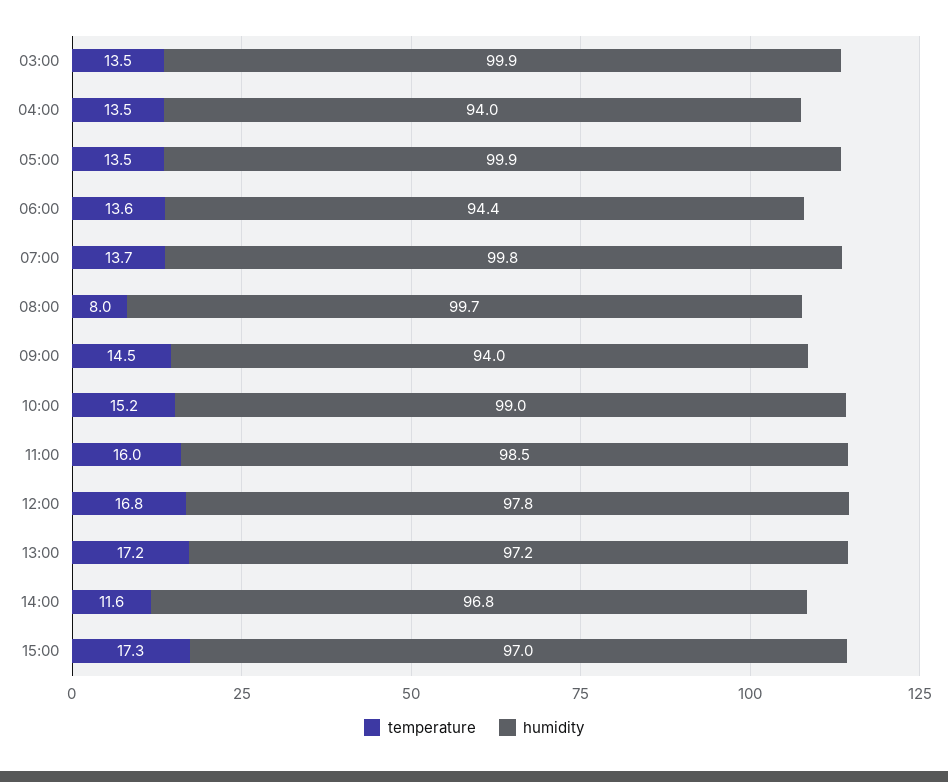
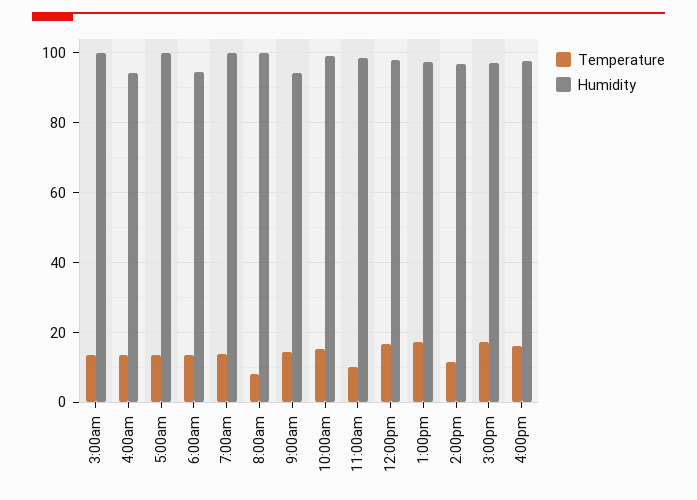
temperature, 11:00: 16 -> 10
temperature, 4:00pm: none -> 16
humidity, 4:00pm: none -> 98

